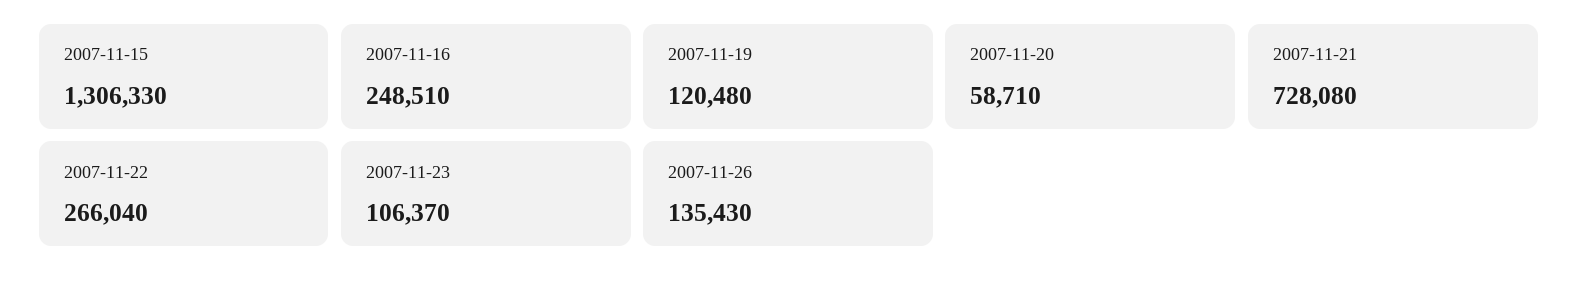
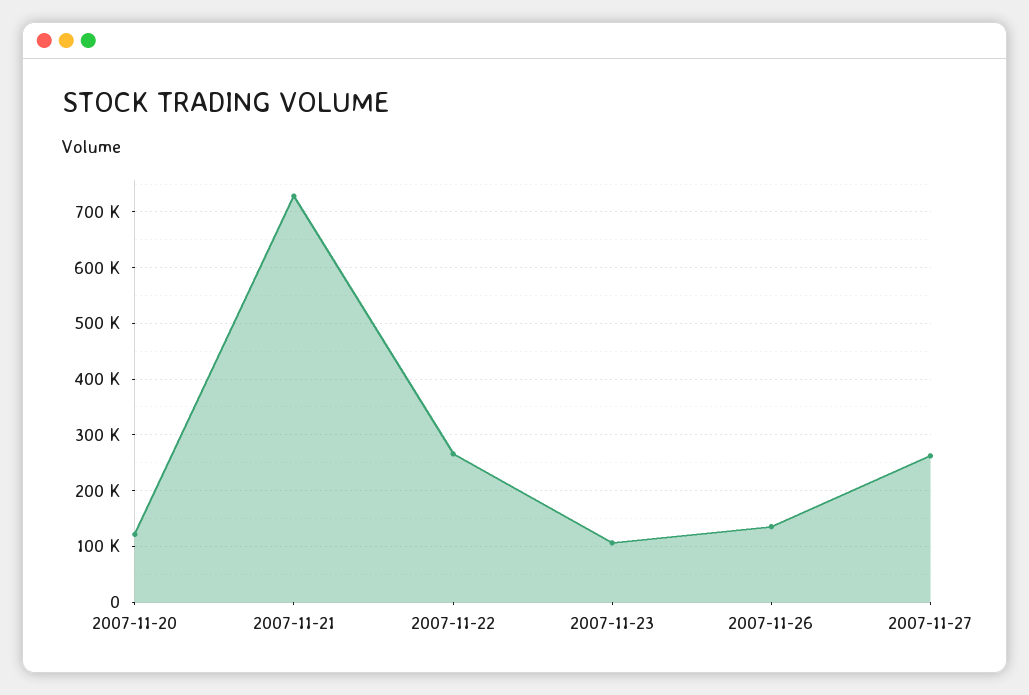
2007-11-15: 1306330 -> none
2007-11-16: 248510 -> none
2007-11-19: 120480 -> none
2007-11-20: 58710 -> 120000
2007-11-27: none -> 260000

